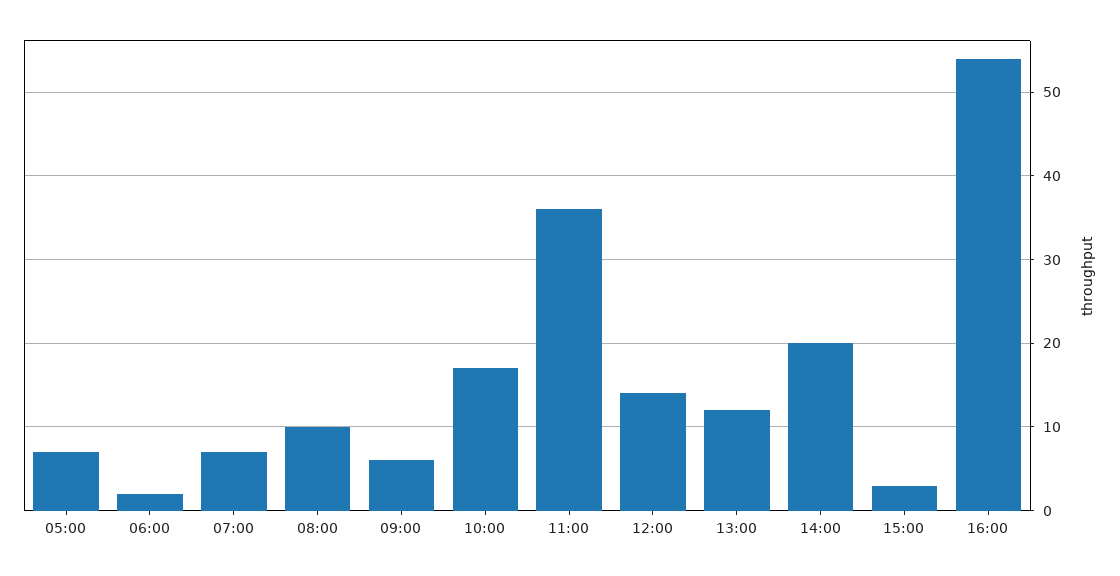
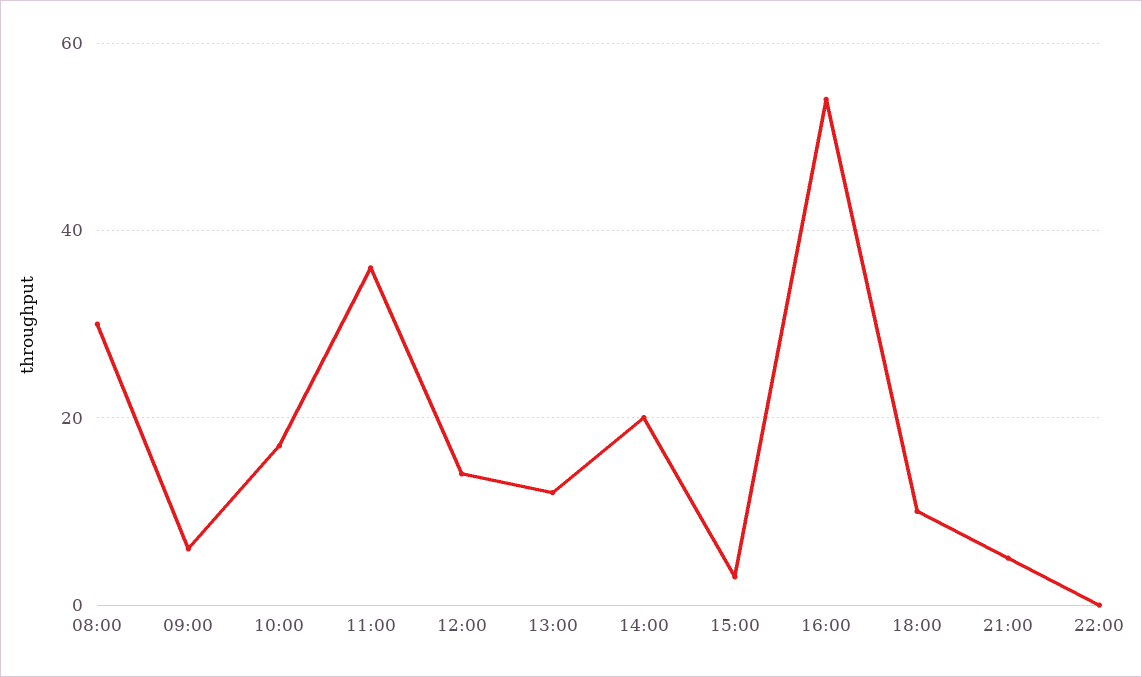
05:00: 7 -> none
06:00: 2 -> none
07:00: 7 -> none
08:00: 10 -> 30
18:00: none -> 10
21:00: none -> 5
22:00: none -> 0

